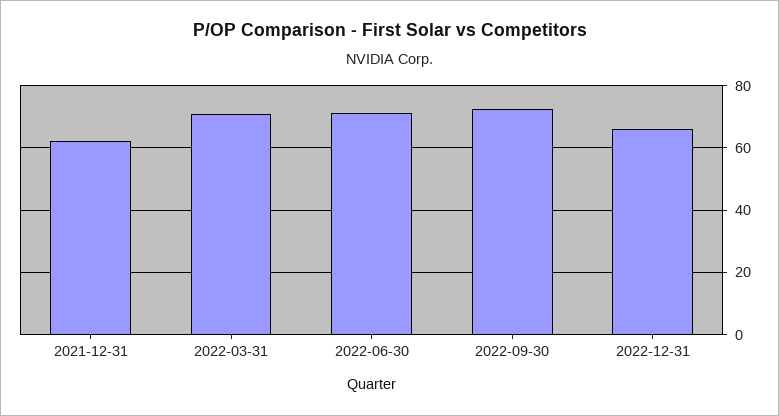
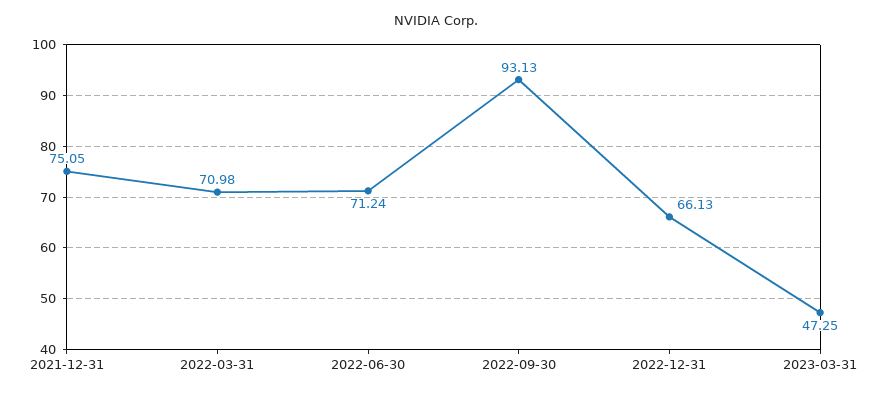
2021-12-31: 62 -> 75.05
2022-09-30: 72 -> 93.13
2023-03-31: none -> 47.25

